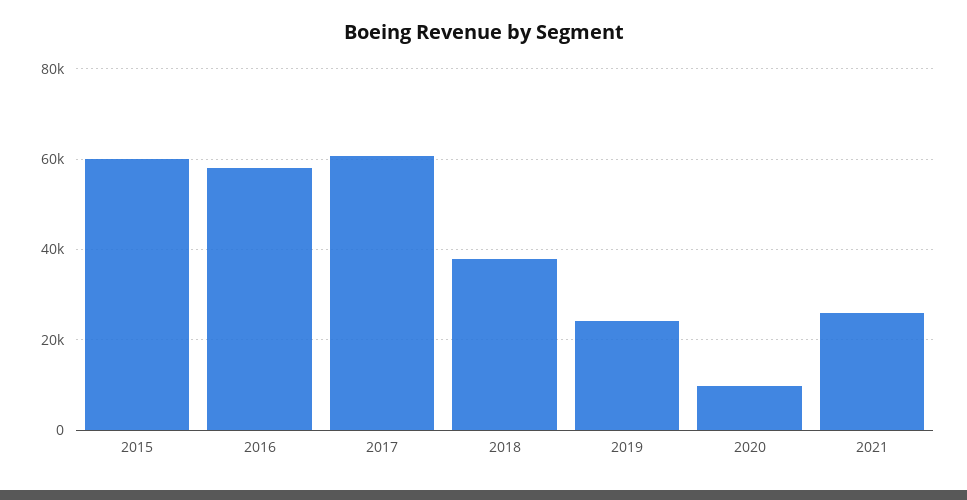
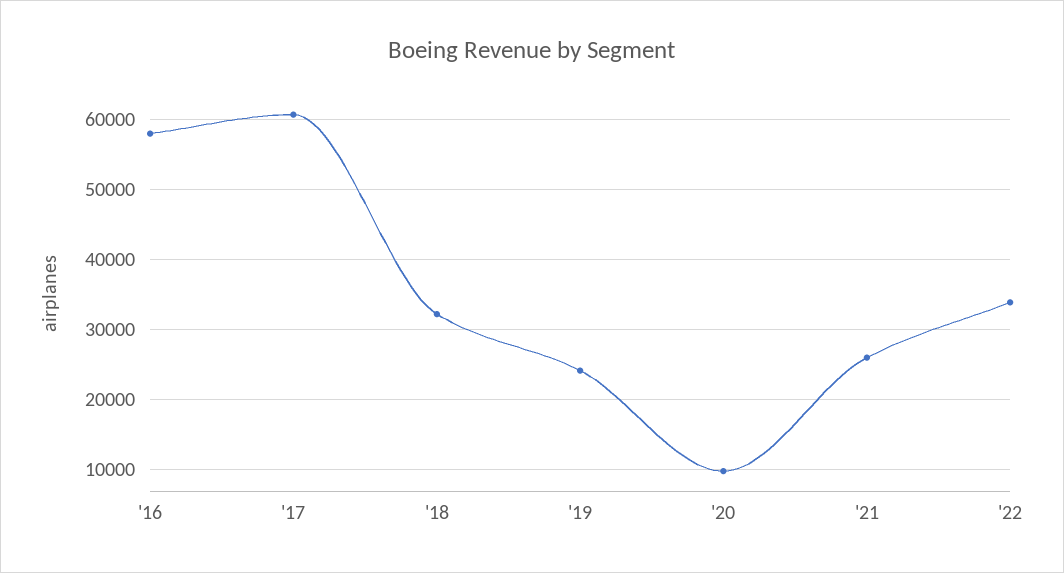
2015: 60000 -> none
2018: 38000 -> 32000
'22: none -> 34000

